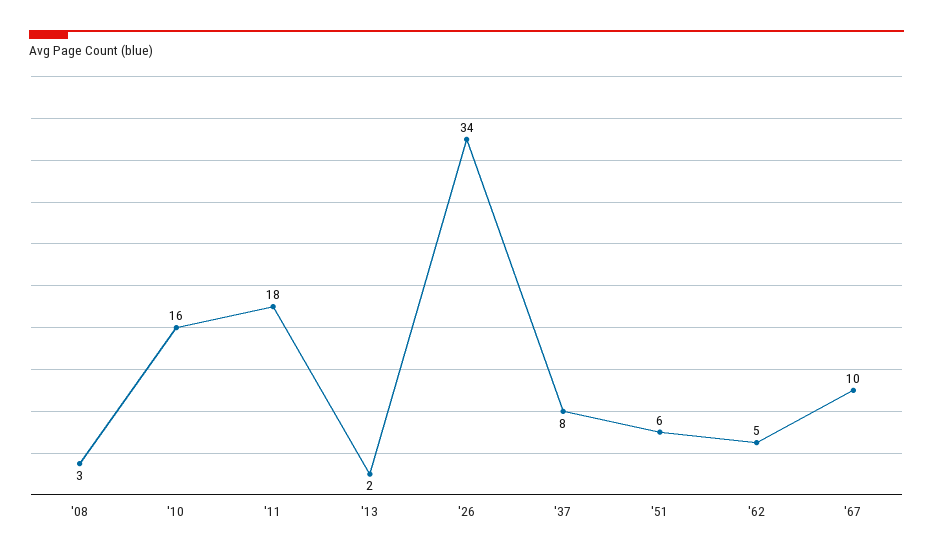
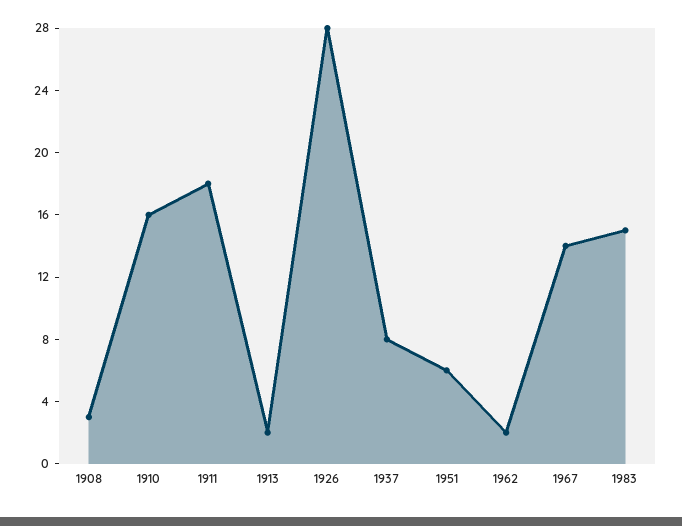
'26: 34 -> 28
'62: 5 -> 2
'67: 10 -> 14
1983: none -> 15

